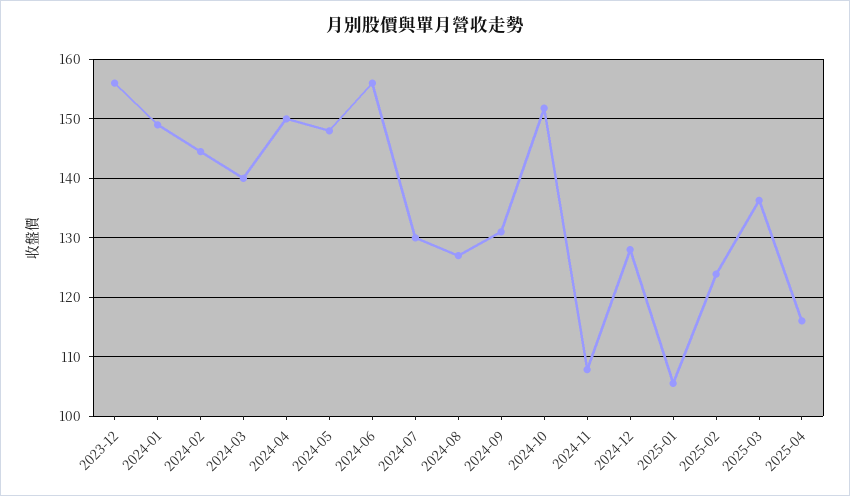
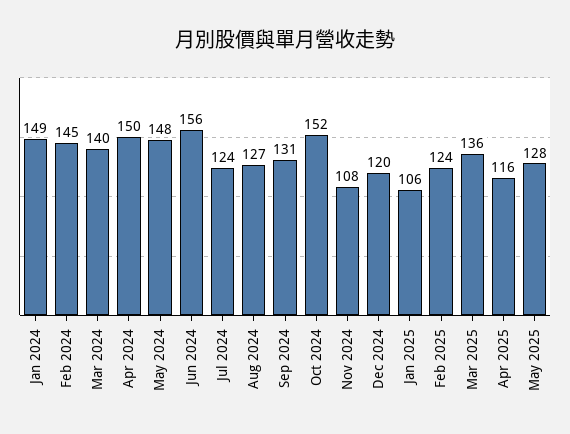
2023-12: 156 -> none
2024-07: 130 -> 124
2024-12: 128 -> 120
May 2025: none -> 128

